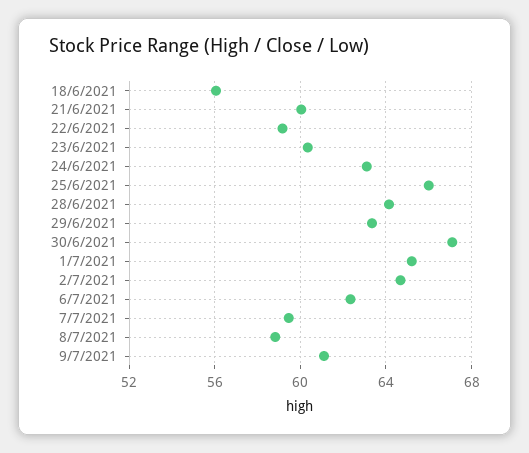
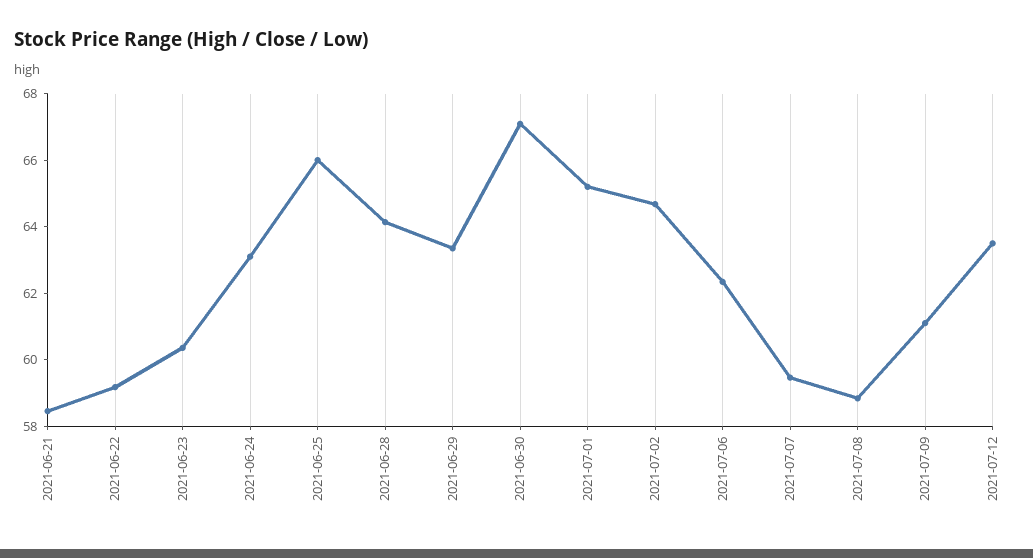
18/6/2021: 56 -> none
21/6/2021: 60 -> 58.5
2021-07-12: none -> 63.5

